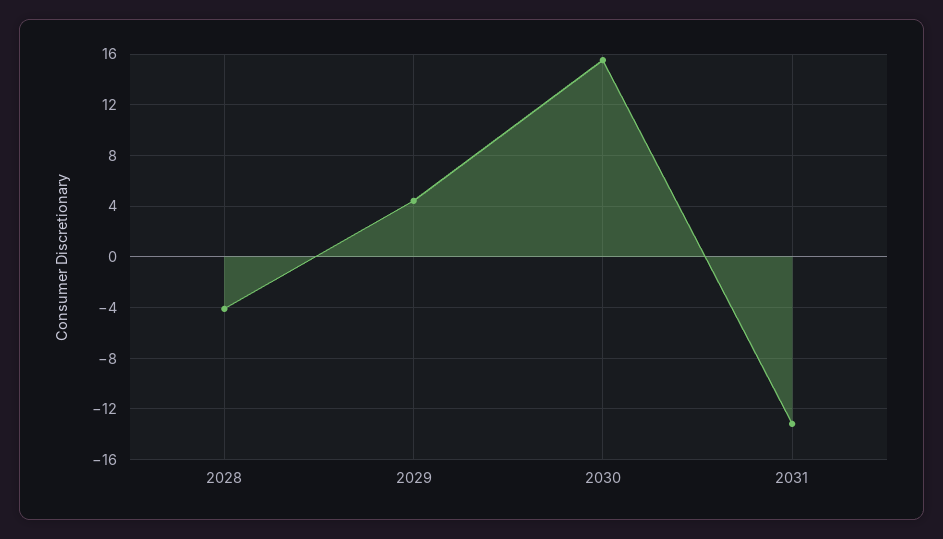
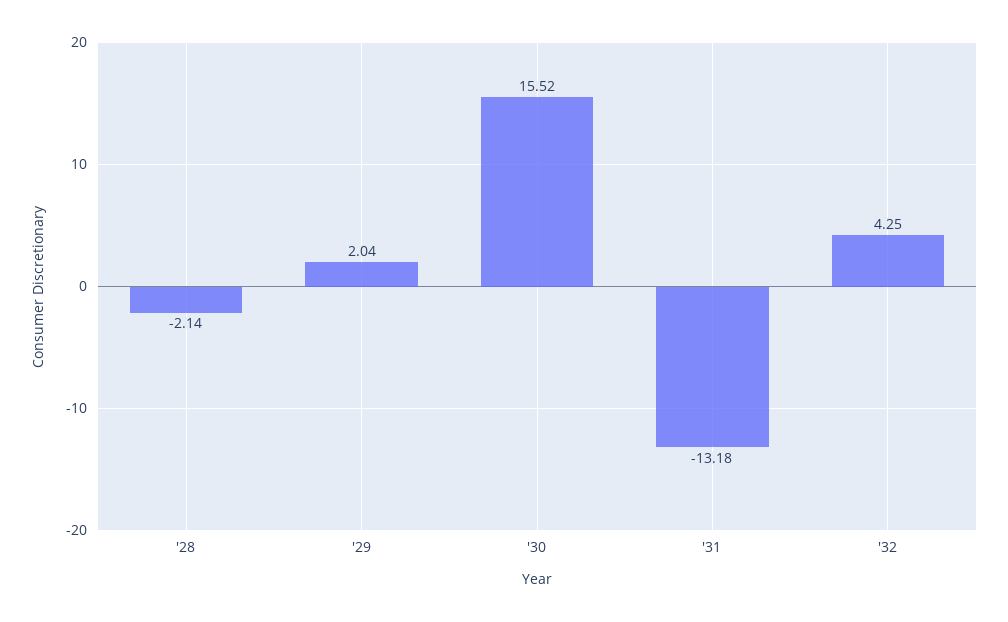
2028: -4 -> -2.14
2029: 4.5 -> 2.04
'32: none -> 4.25

